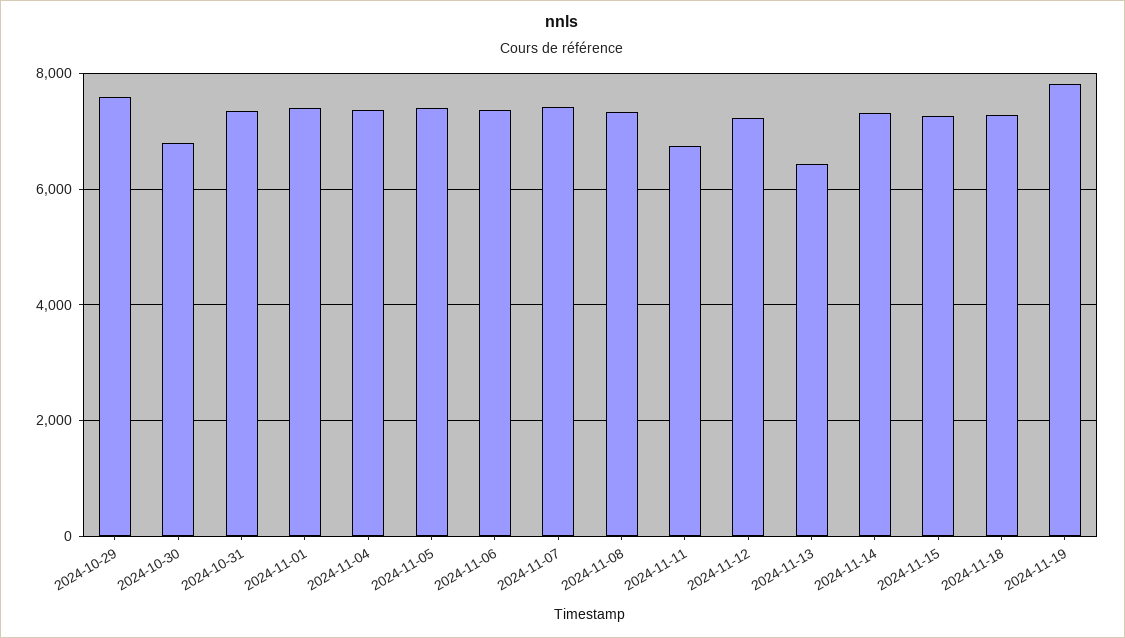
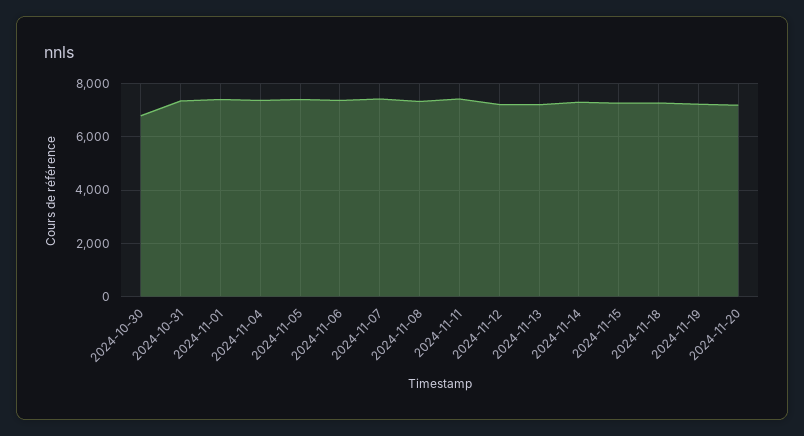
2024-10-29: 7600 -> none
2024-11-11: 6800 -> 7500
2024-11-13: 6400 -> 7250
2024-11-19: 7800 -> 7250
2024-11-20: none -> 7250

